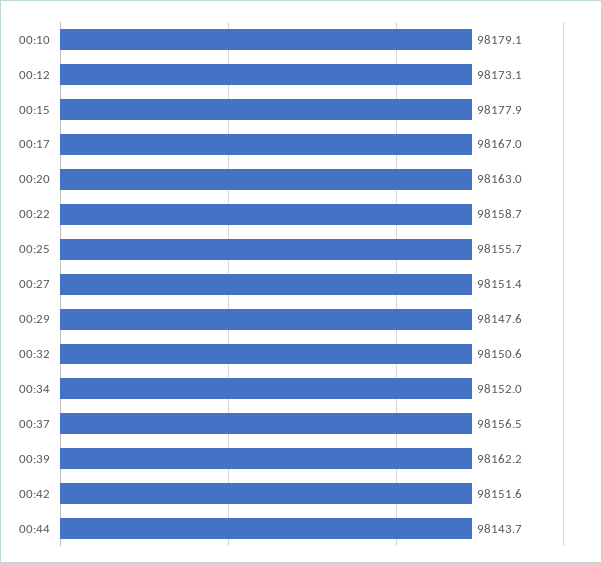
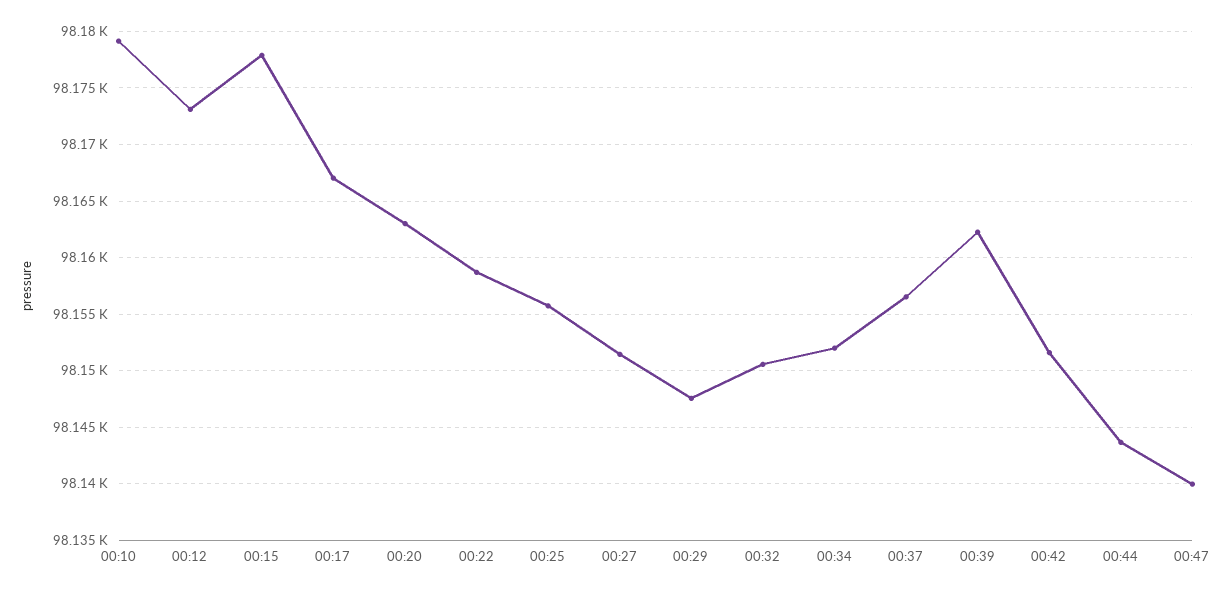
00:47: none -> 98140

